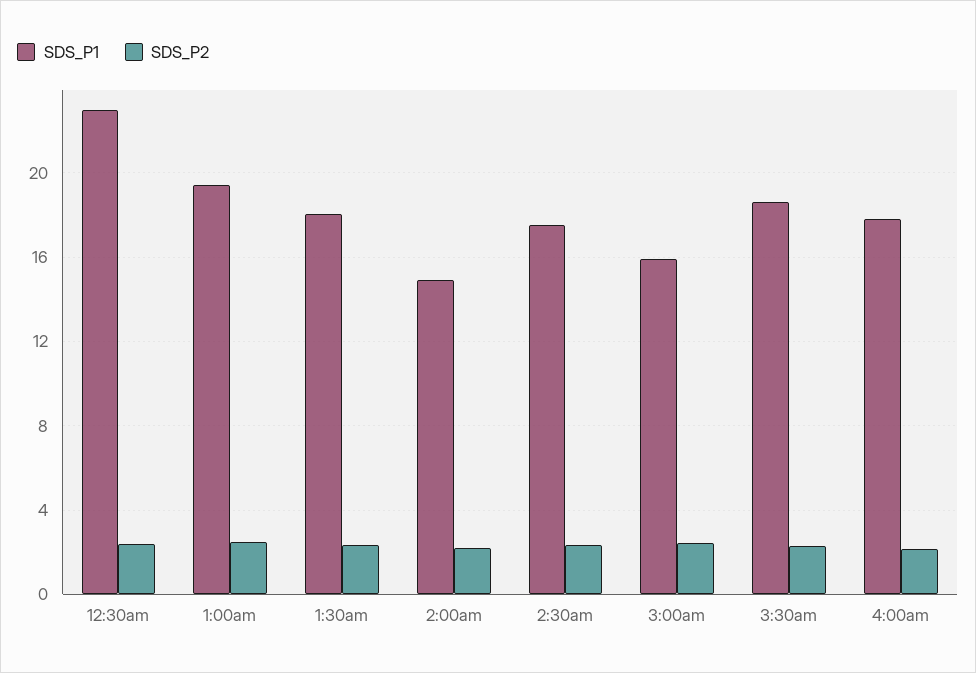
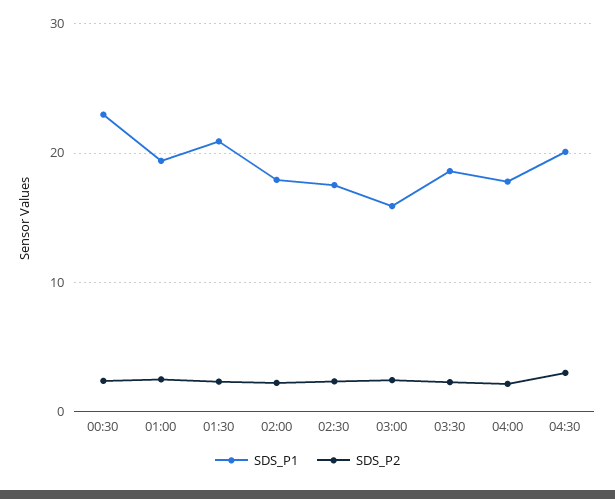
SDS_P1, 1:30am: 18 -> 21
SDS_P1, 2:00am: 15 -> 18
SDS_P1, 04:30: none -> 20
SDS_P2, 04:30: none -> 3

